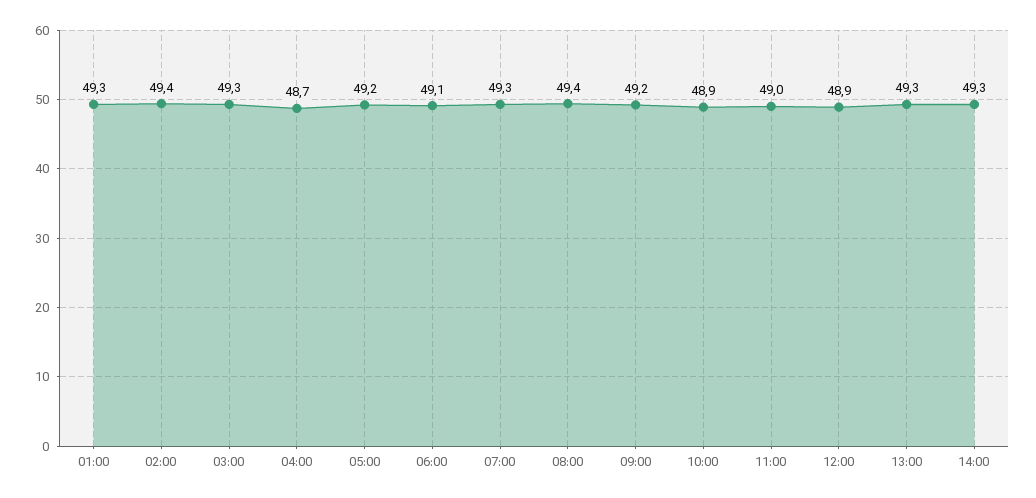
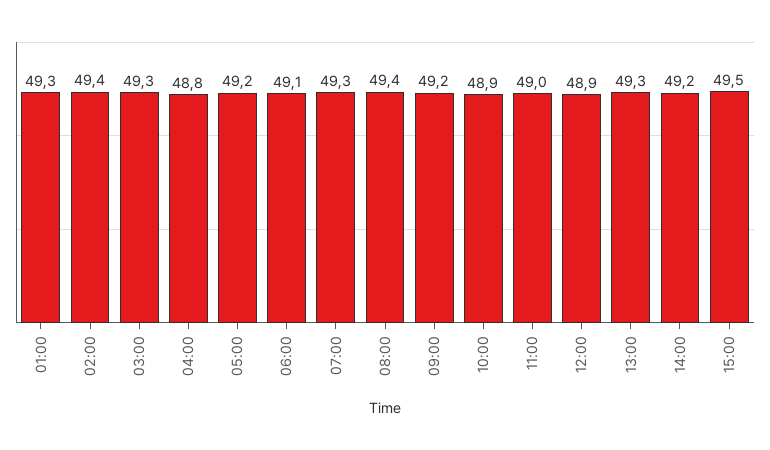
04:00: 48.7 -> 48.8
14:00: 49.3 -> 49.2
15:00: none -> 49.5

